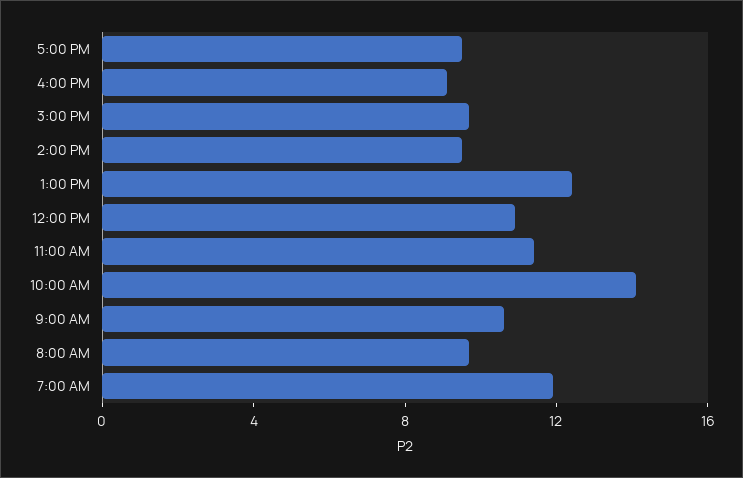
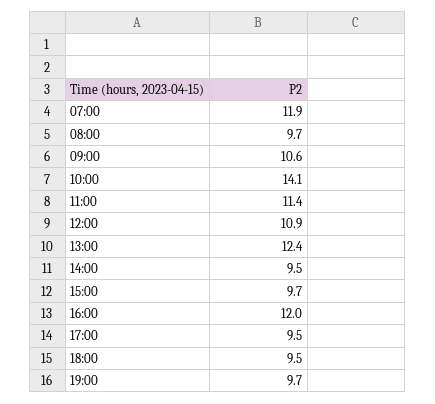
4:00 PM: 9 -> 12
18:00: none -> 9.5
19:00: none -> 9.7

